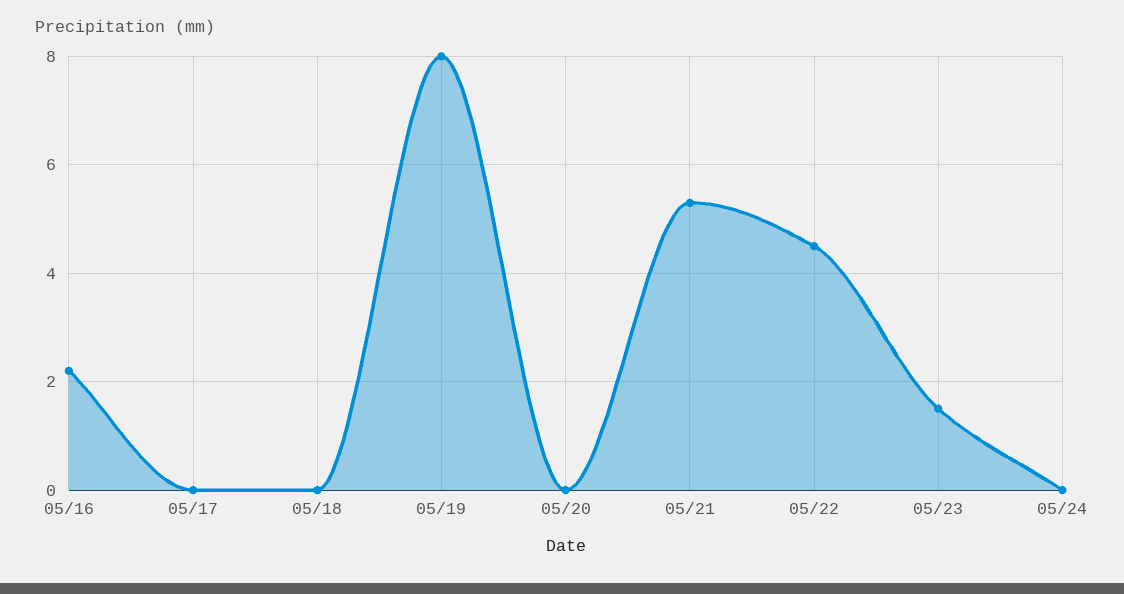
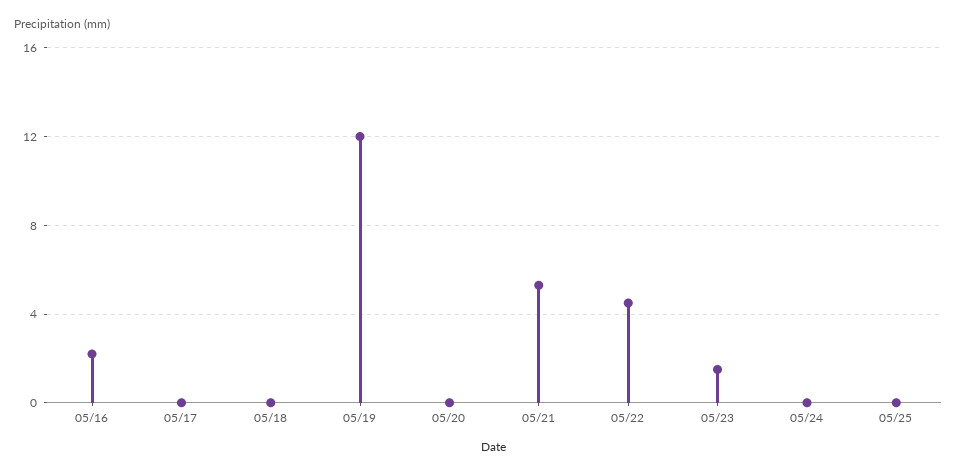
05/19: 8 -> 12
05/25: none -> 0

